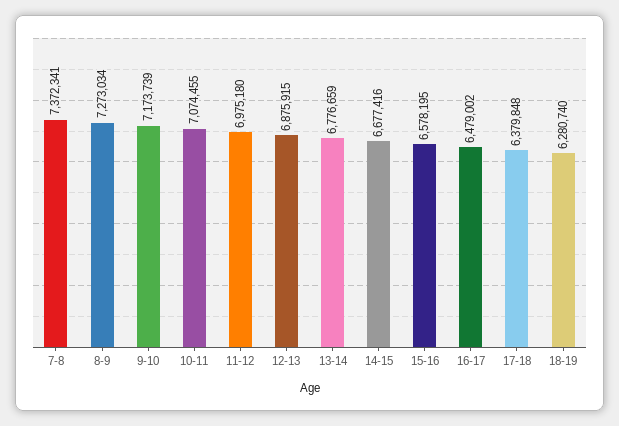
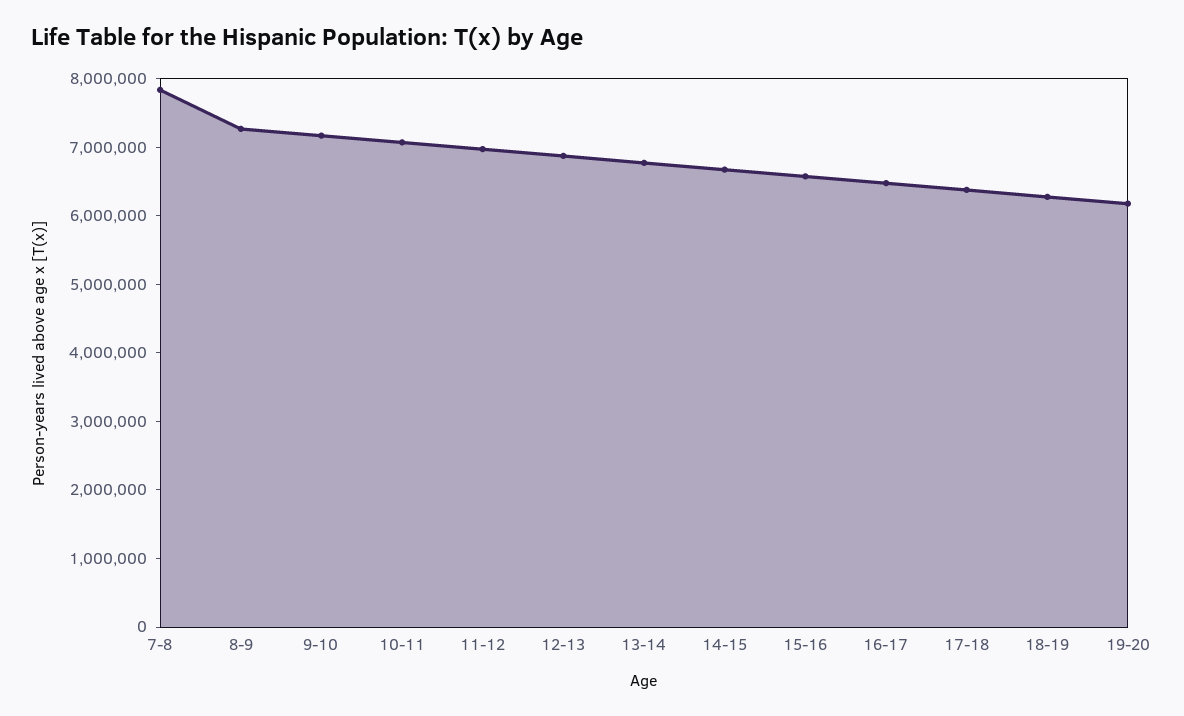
7-8: 7372341 -> 7800000
19-20: none -> 6200000

